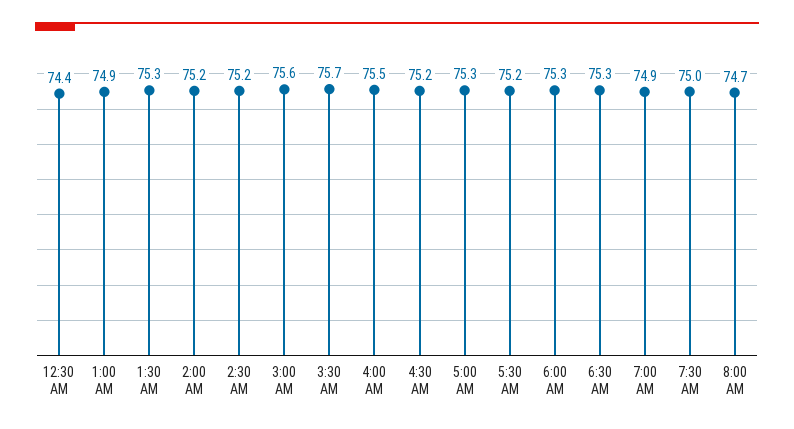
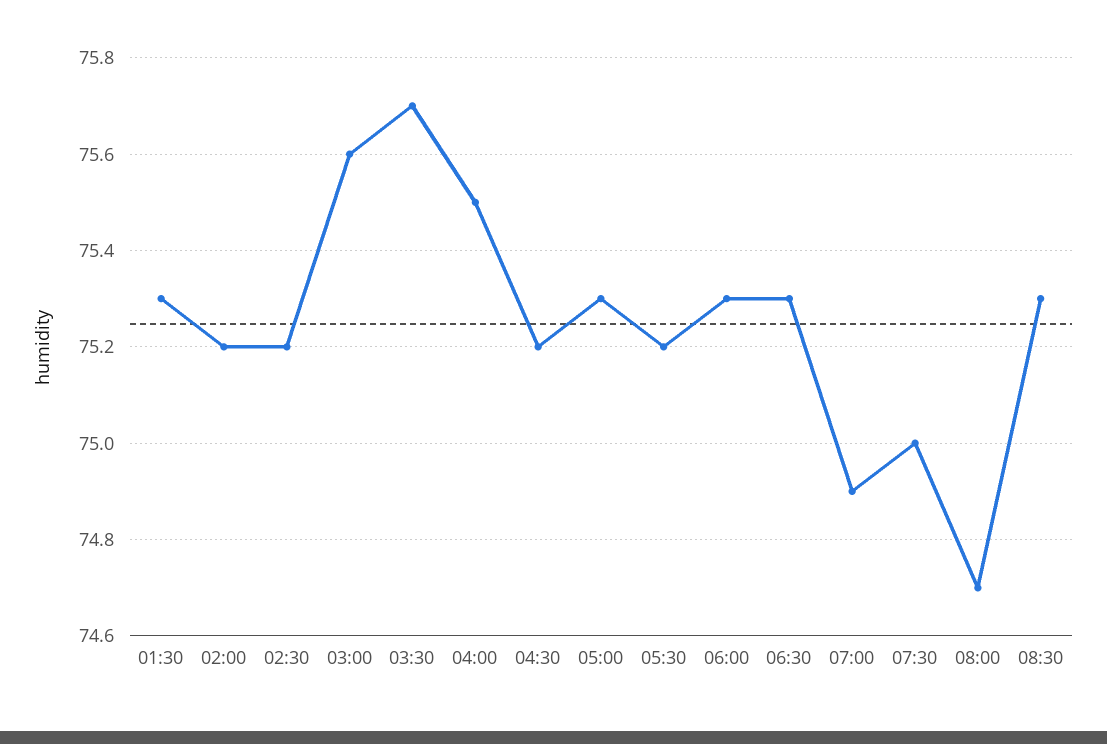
12:30 AM: 74.4 -> none
1:00 AM: 74.9 -> none
08:30: none -> 75.3

